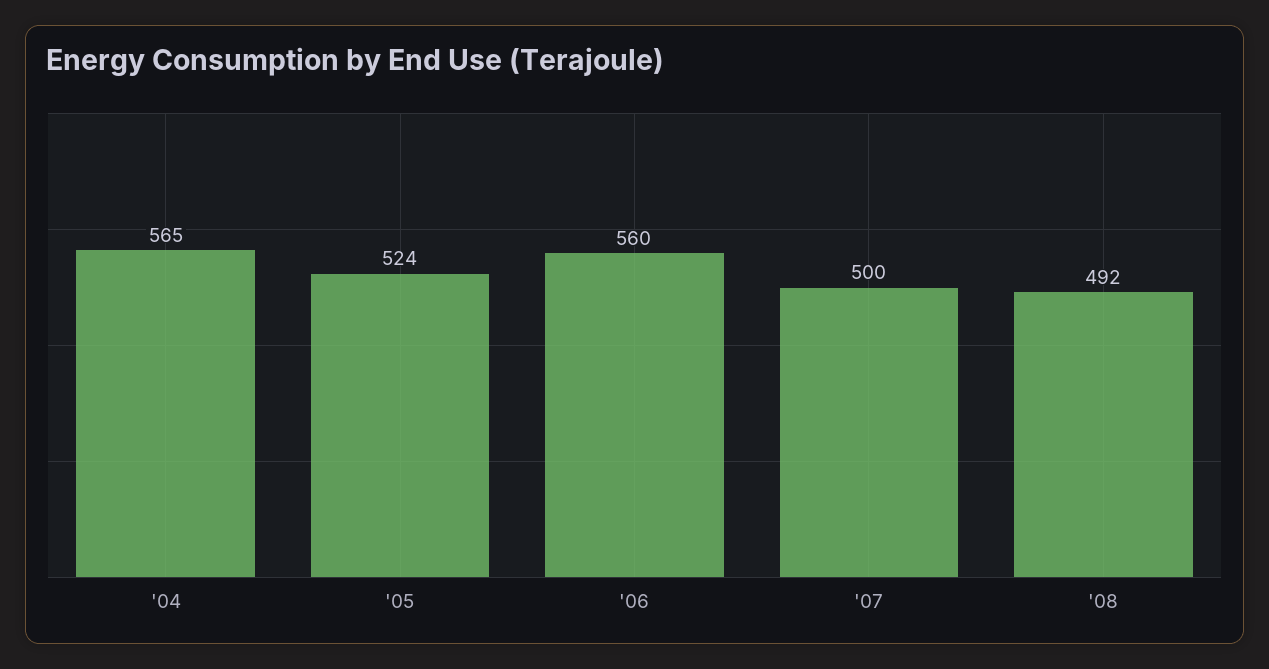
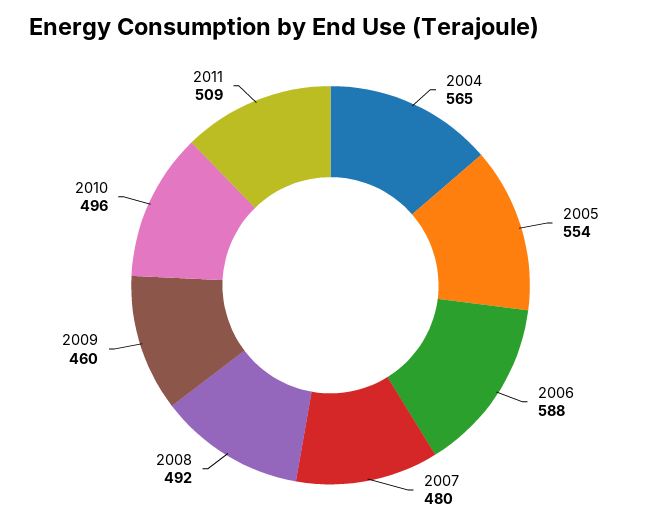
'05: 524 -> 554
'06: 560 -> 588
'07: 500 -> 480
2009: none -> 460
2010: none -> 496
2011: none -> 509

